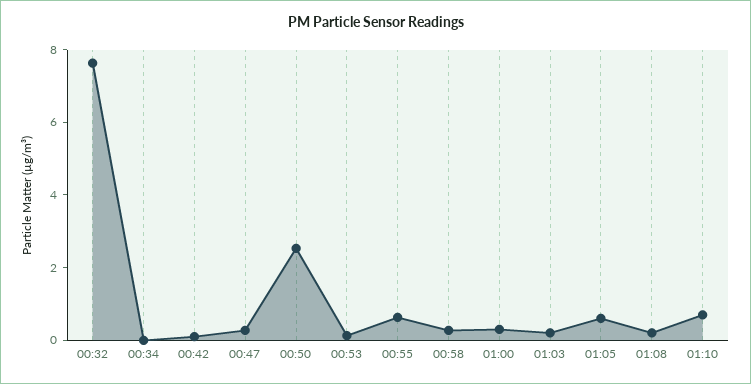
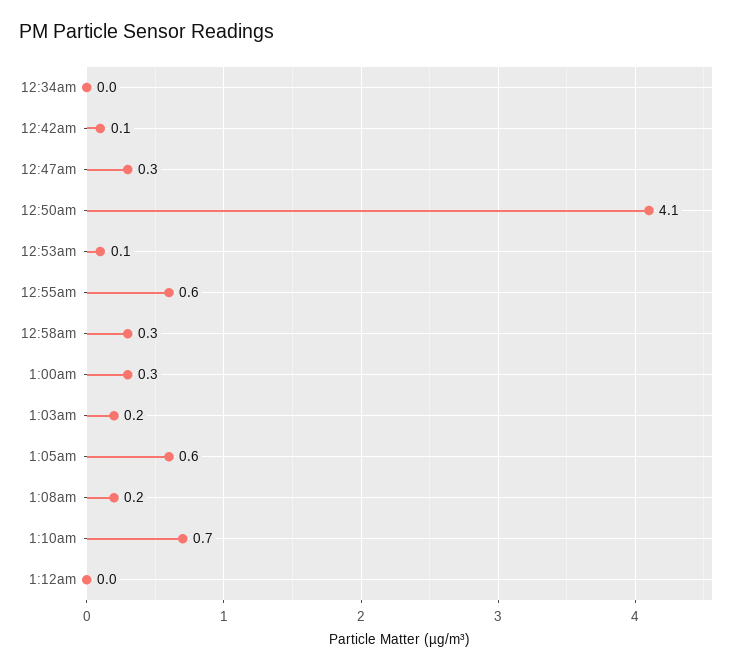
00:32: 7.5 -> none
00:50: 2.5 -> 4.1
1:12am: none -> 0

